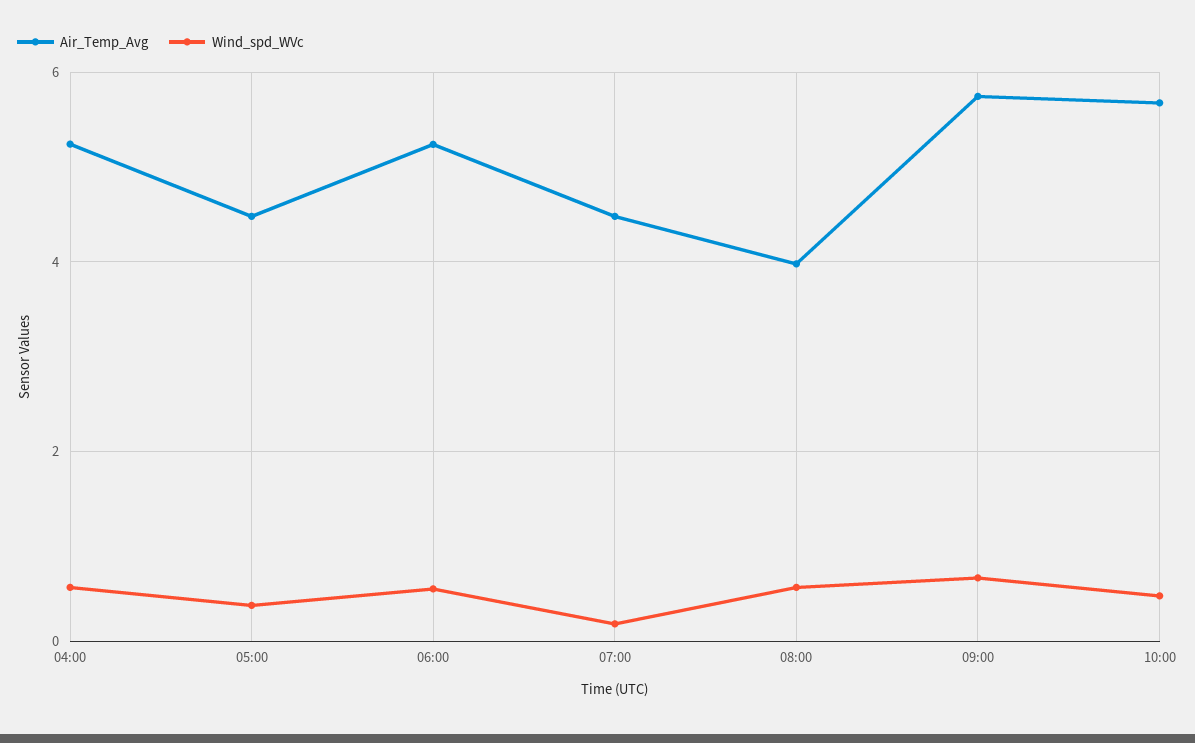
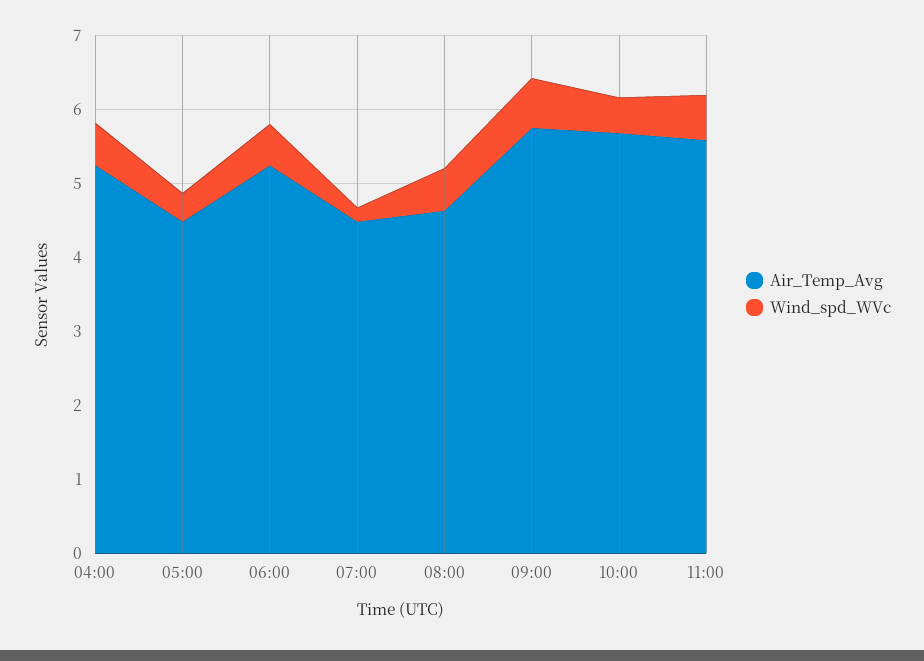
Air_Temp_Avg, 08:00: 4 -> 4.6
Air_Temp_Avg, 11:00: none -> 5.6
Wind_spd_WVc, 11:00: none -> 0.6

